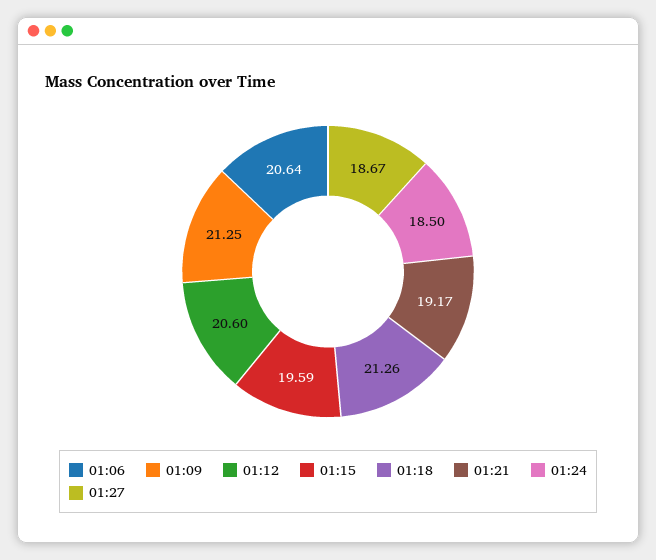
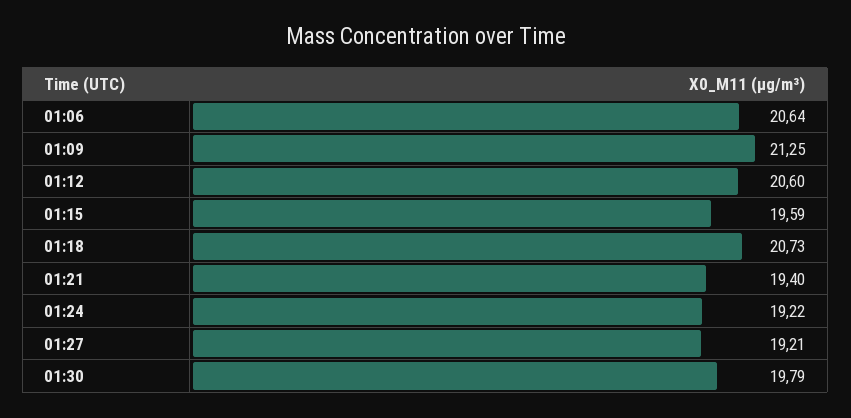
01:18: 21.26 -> 20.73
01:21: 19.17 -> 19.4
01:24: 18.5 -> 19.22
01:27: 18.67 -> 19.21
01:30: none -> 19.79

